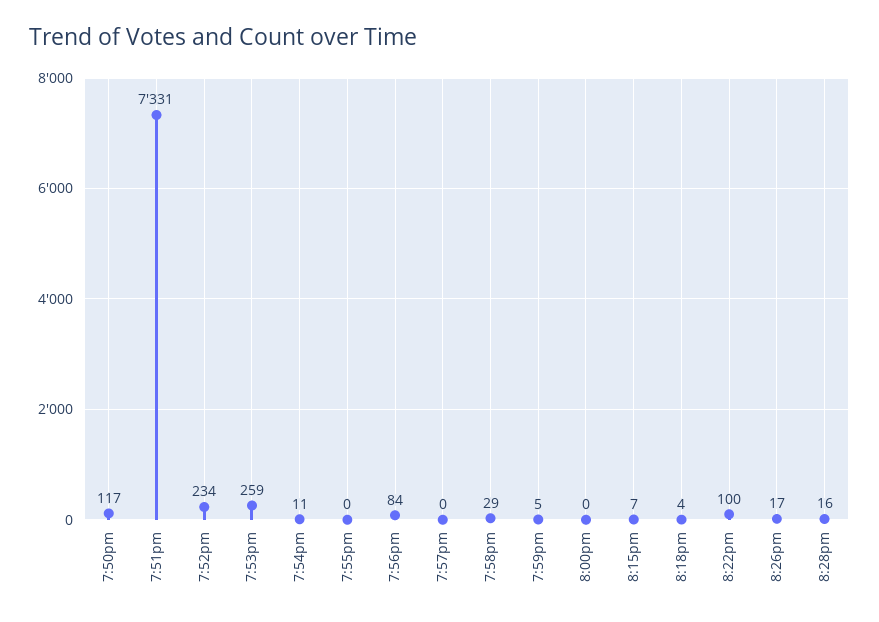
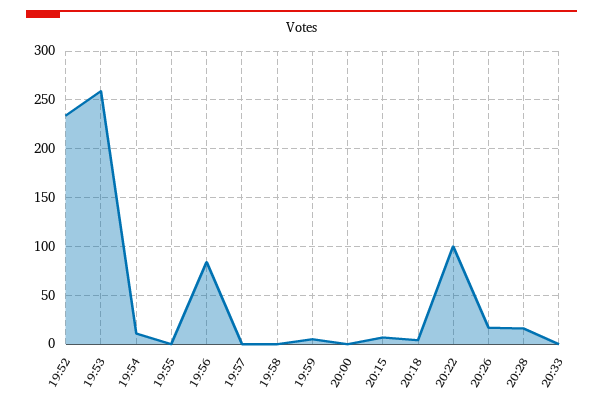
7:50pm: 117 -> none
7:51pm: 7331 -> none
7:58pm: 29 -> 0
20:33: none -> 0

